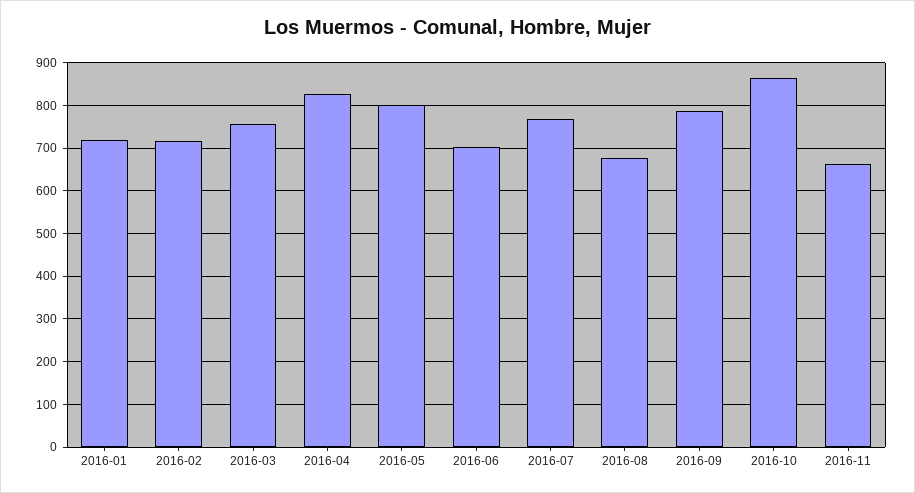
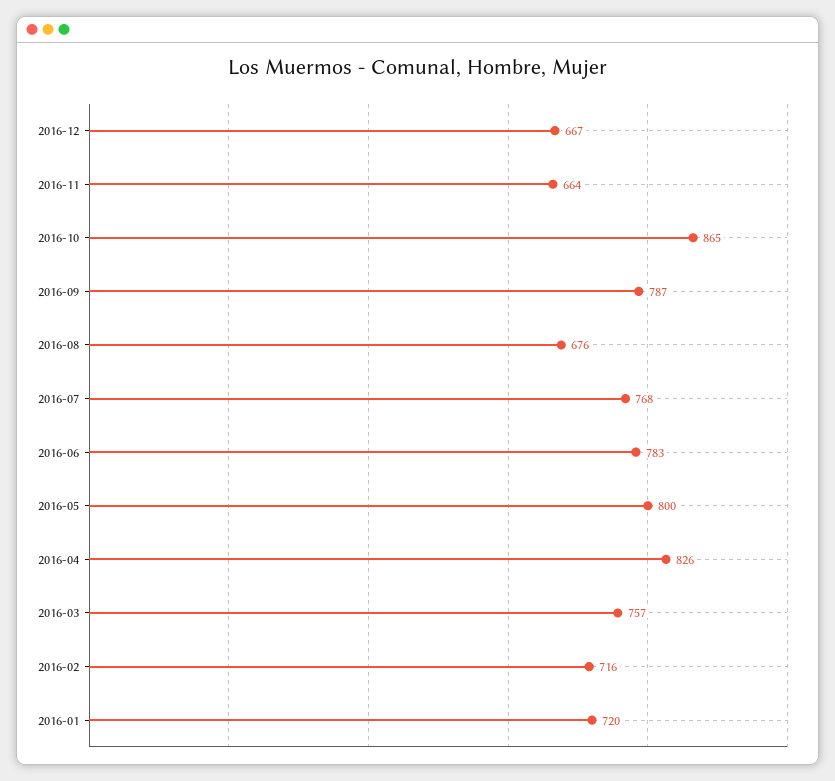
2016-06: 700 -> 783
2016-12: none -> 667

